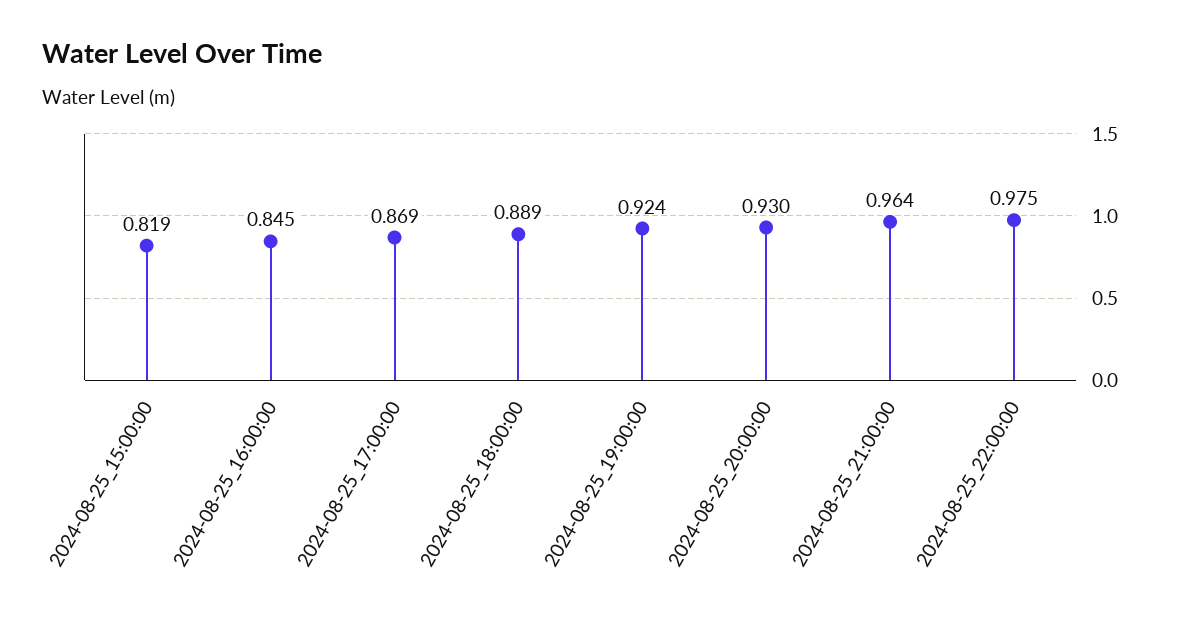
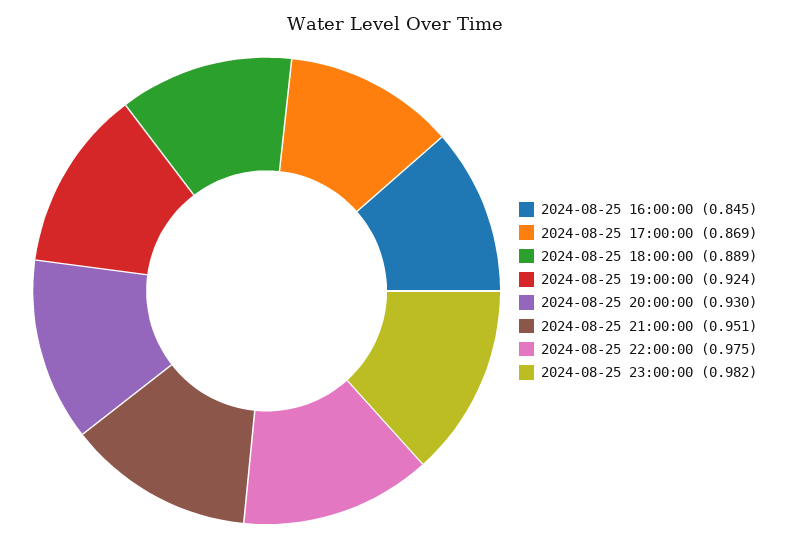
2024-08-25_15:00:00: 0.819 -> none
2024-08-25_21:00:00: 0.964 -> 0.951
2024-08-25 23:00:00: none -> 0.982

